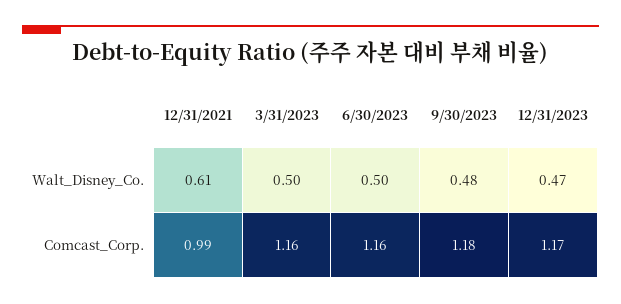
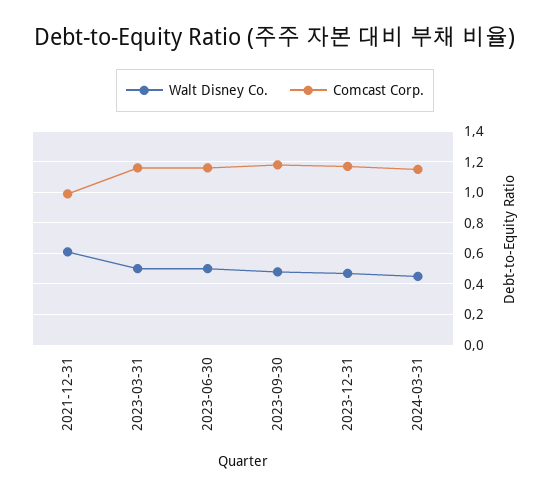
Walt_Disney_Co., 2024-03-31: none -> 0.45
Comcast_Corp., 2024-03-31: none -> 1.15

